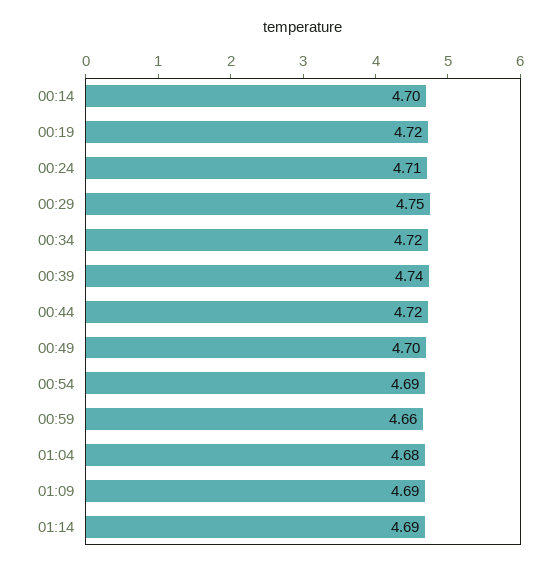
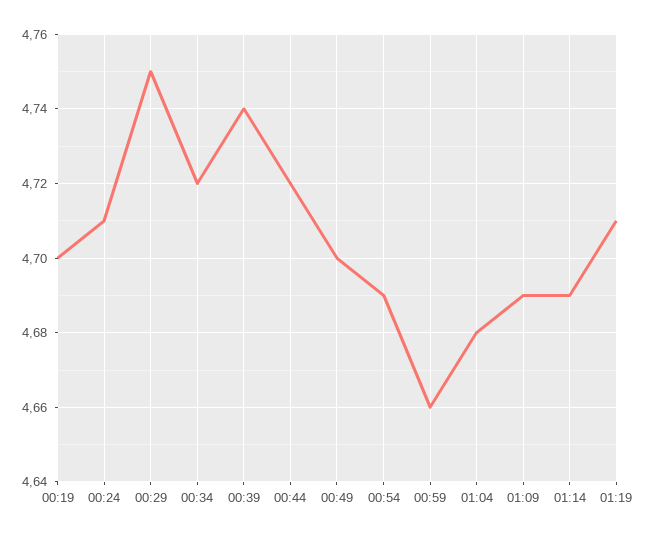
00:14: 4.7 -> none
00:19: 4.72 -> 4.7
01:19: none -> 4.71

